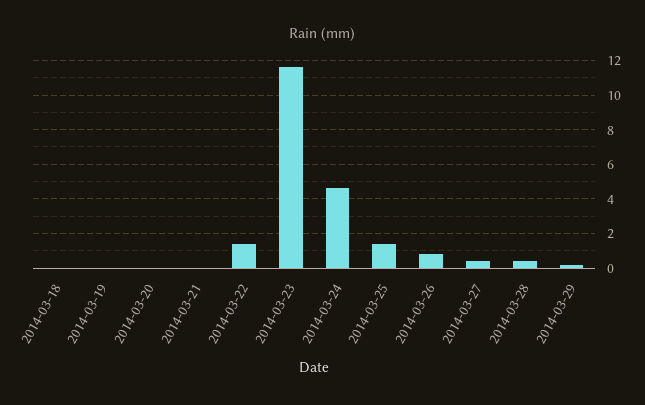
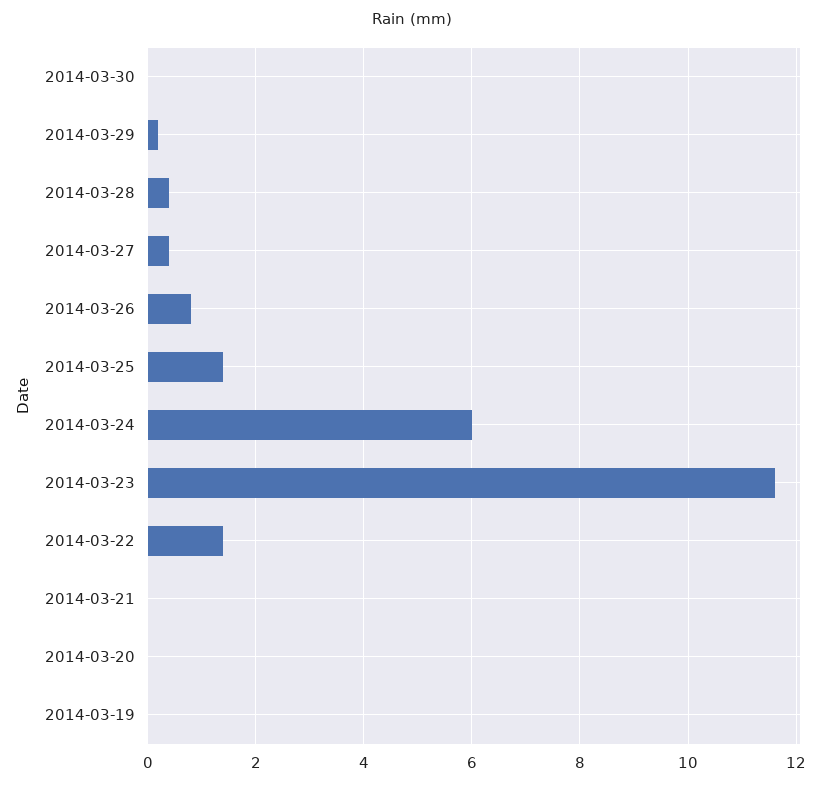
2014-03-18: 0 -> none
2014-03-24: 4.5 -> 6
2014-03-30: none -> 0

